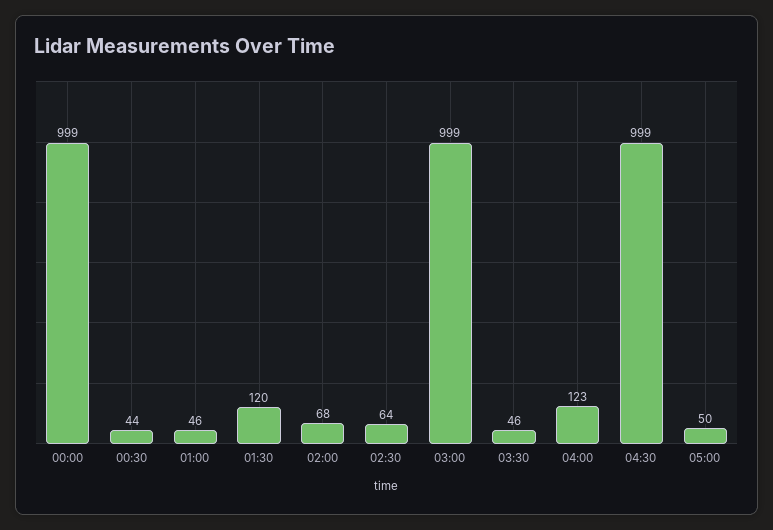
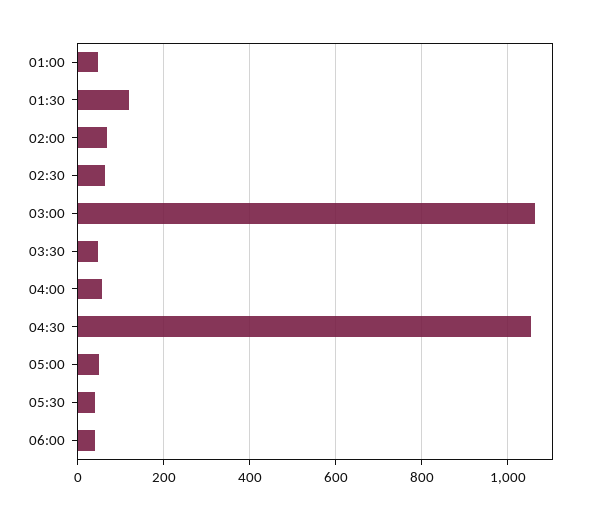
00:00: 999 -> none
00:30: 44 -> none
03:00: 999 -> 1060
04:00: 123 -> 60
04:30: 999 -> 1060
05:30: none -> 40
06:00: none -> 40

